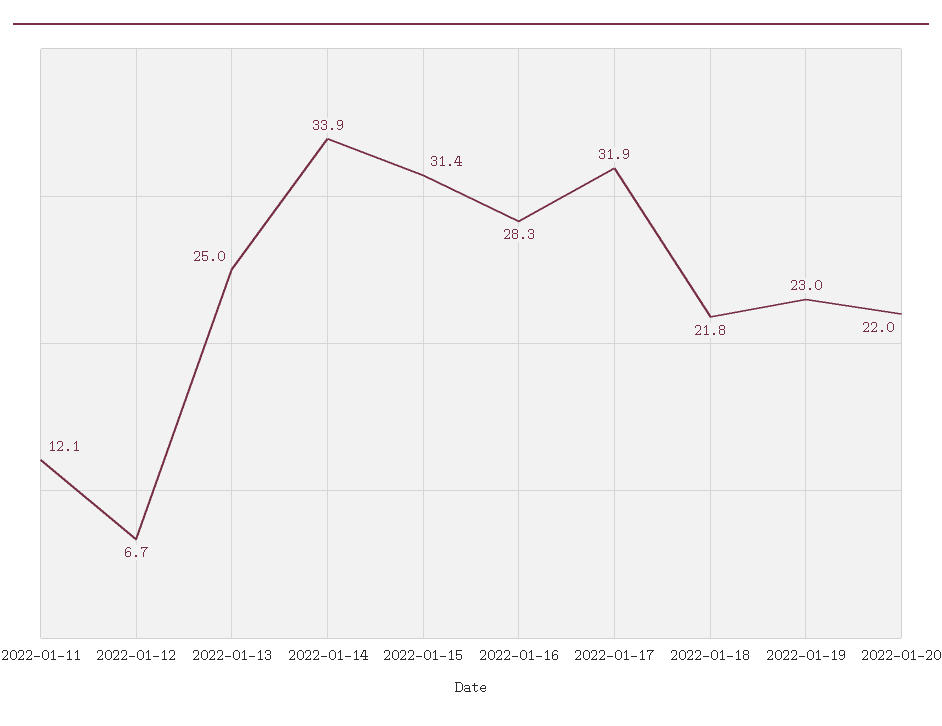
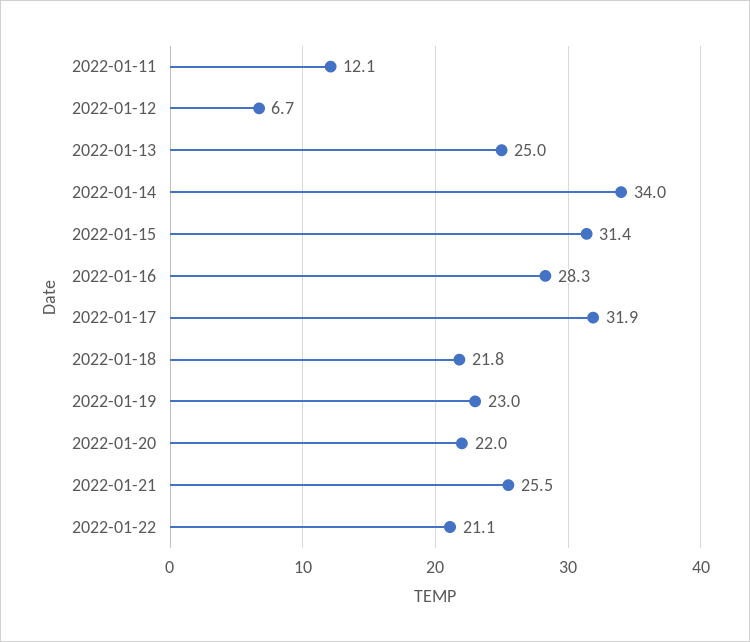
2022-01-14: 33.9 -> 34
2022-01-21: none -> 25.5
2022-01-22: none -> 21.1

